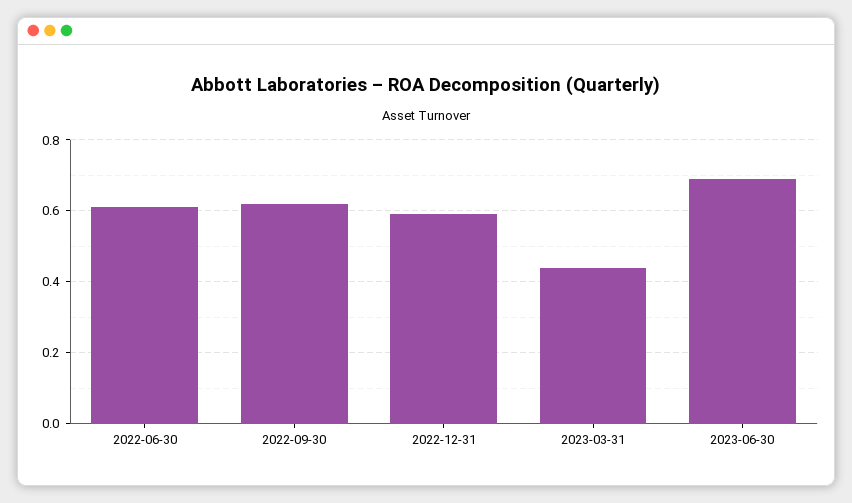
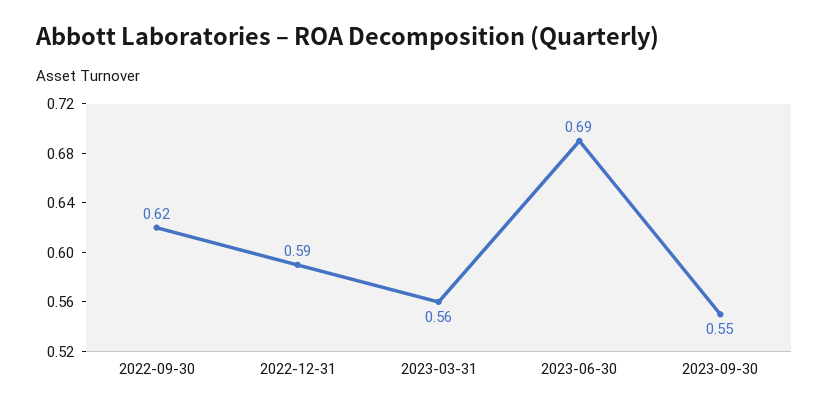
2022-06-30: 0.6 -> none
2023-03-31: 0.45 -> 0.56
2023-09-30: none -> 0.55

